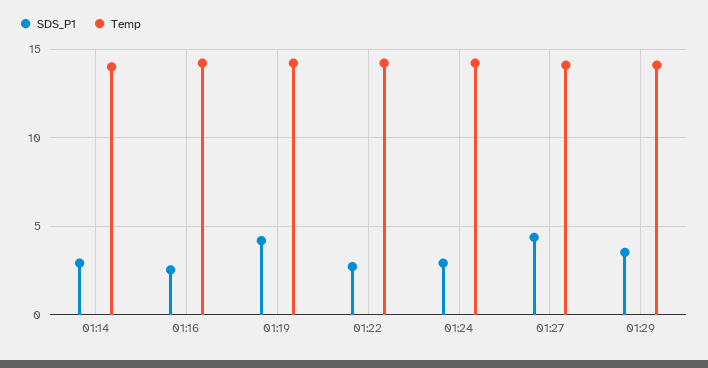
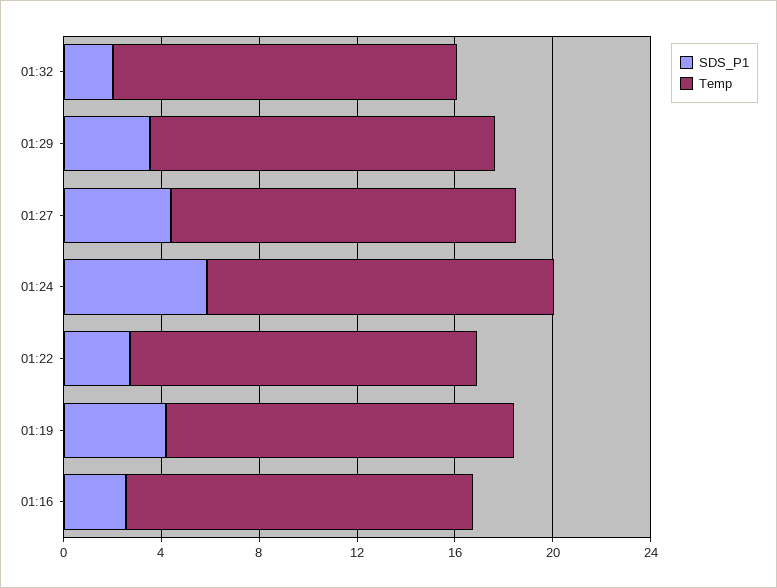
SDS_P1, 01:14: 3 -> none
Temp, 01:14: 14 -> none
SDS_P1, 01:24: 3 -> 6
SDS_P1, 01:32: none -> 2
Temp, 01:32: none -> 14

